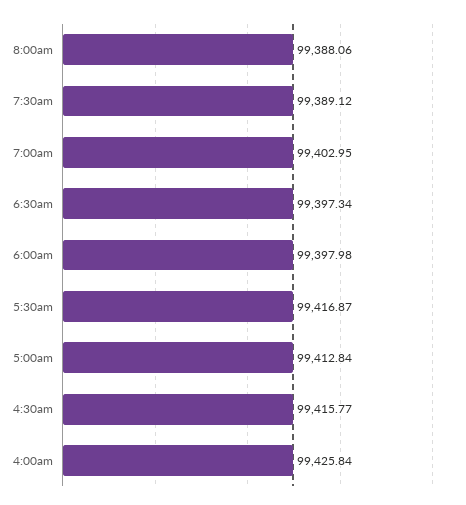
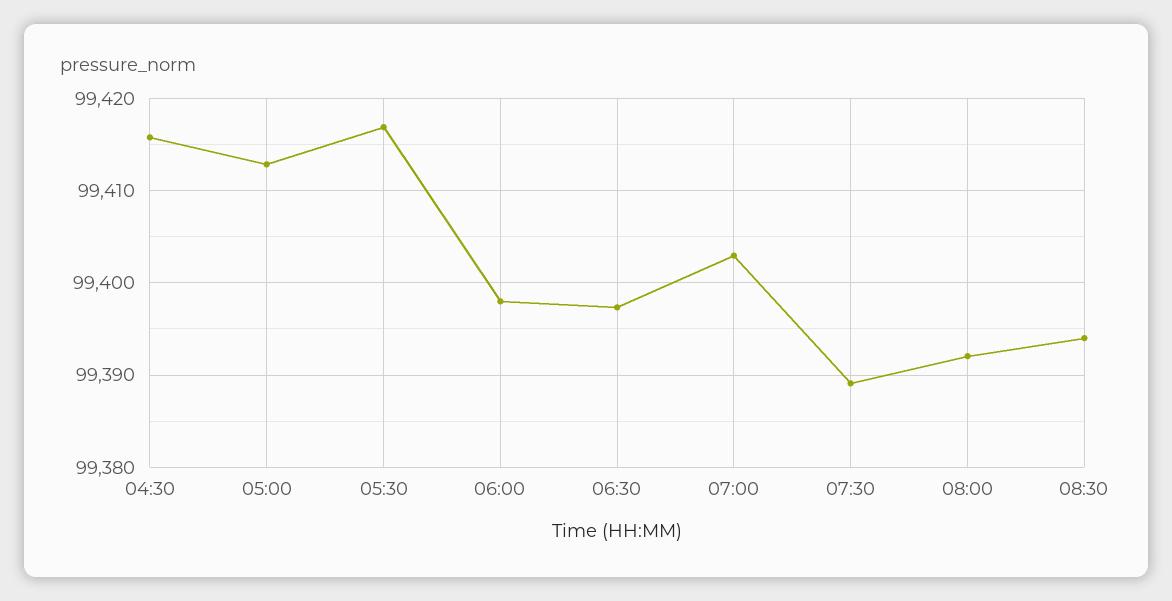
8:00am: 99388.06 -> 99392
4:00am: 99425.84 -> none
08:30: none -> 99394

